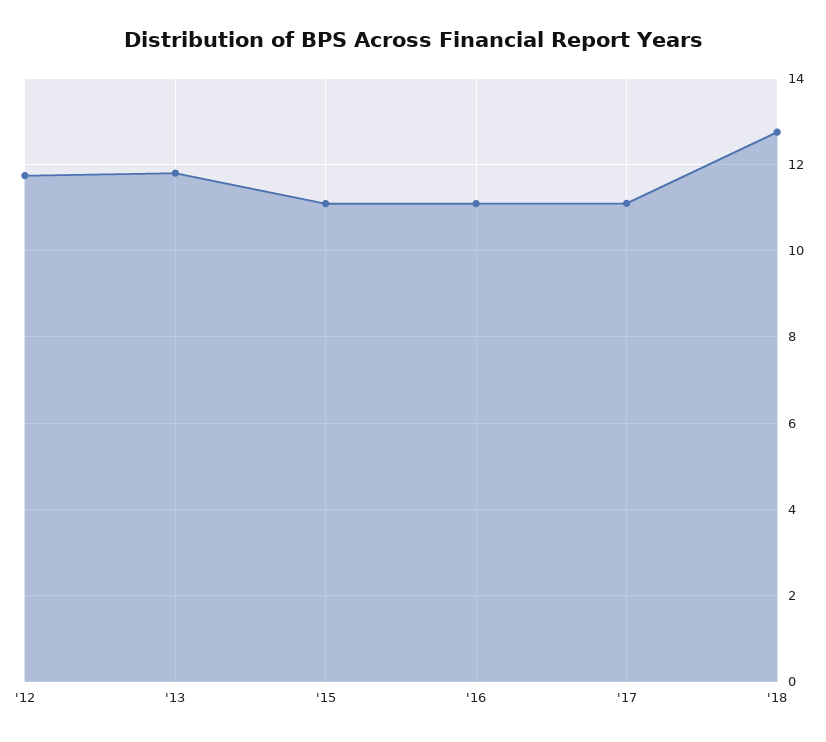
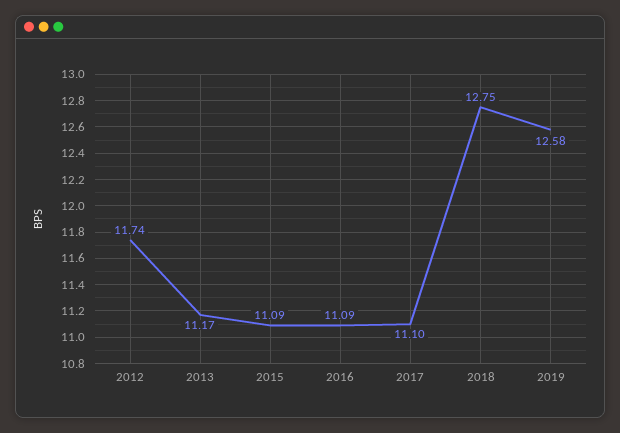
'13: 11.8 -> 11.17
2019: none -> 12.58

